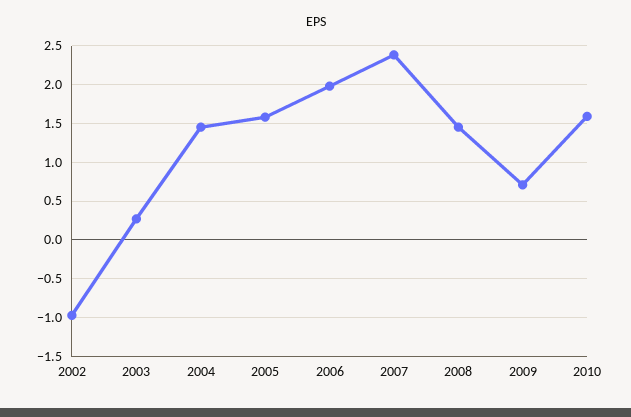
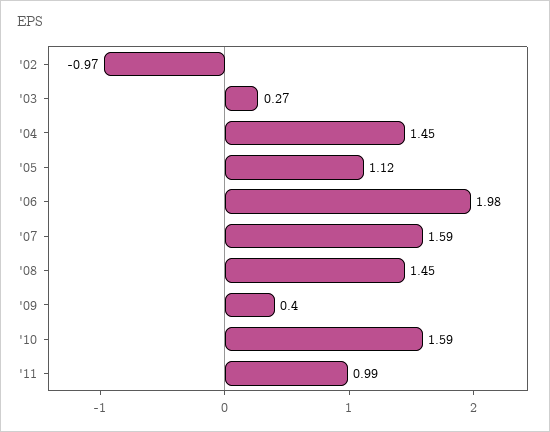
2005: 1.6 -> 1.12
2007: 2.4 -> 1.59
2009: 0.7 -> 0.4
'11: none -> 0.99

